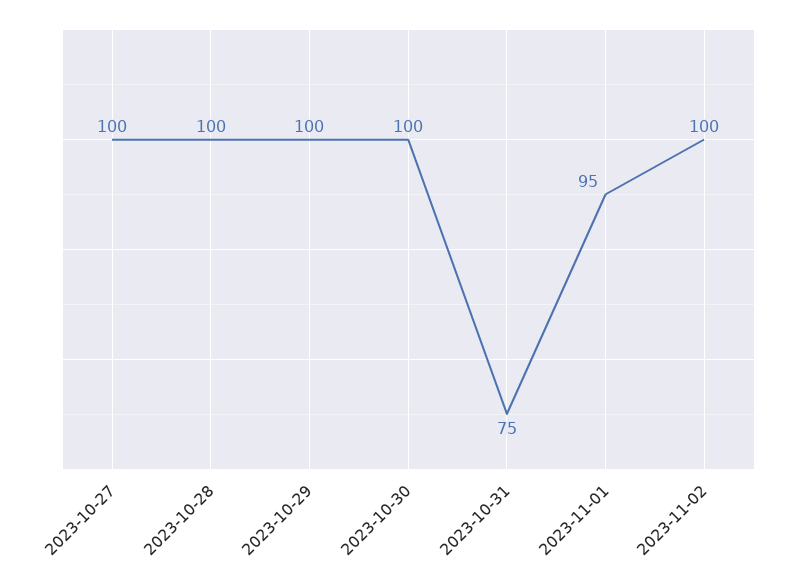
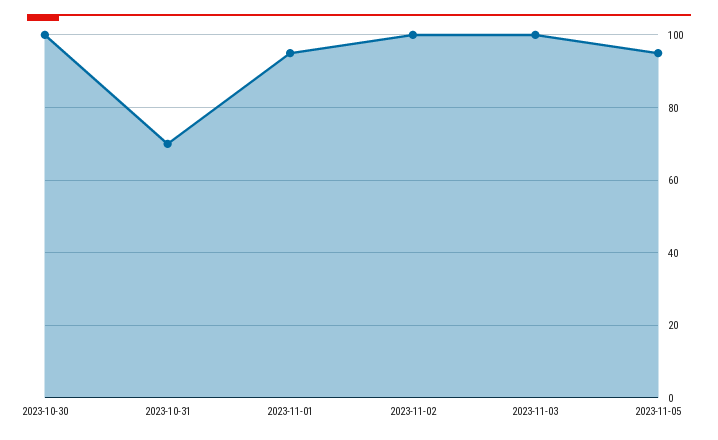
2023-10-27: 100 -> none
2023-10-28: 100 -> none
2023-10-29: 100 -> none
2023-10-31: 75 -> 70
2023-11-03: none -> 100
2023-11-05: none -> 95

